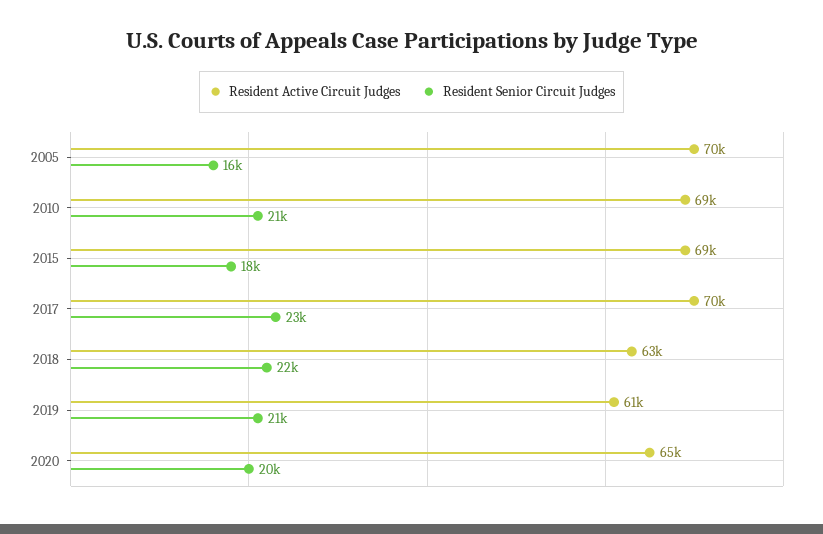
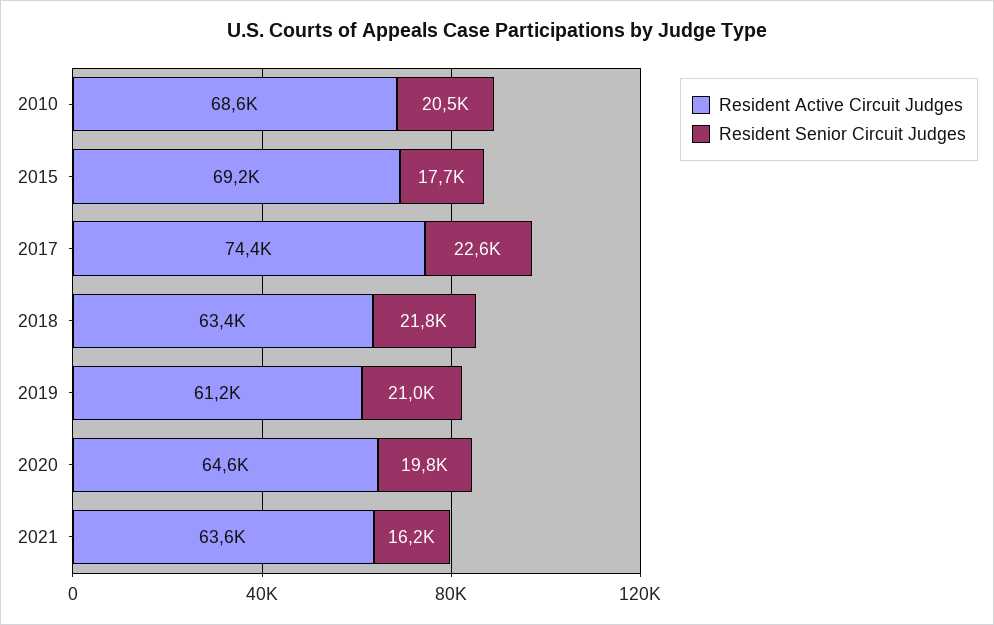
Resident Active Circuit Judges, 2005: 70000 -> none
Resident Senior Circuit Judges, 2005: 16000 -> none
Resident Active Circuit Judges, 2017: 70000 -> 74400
Resident Active Circuit Judges, 2021: none -> 63600
Resident Senior Circuit Judges, 2021: none -> 16200

